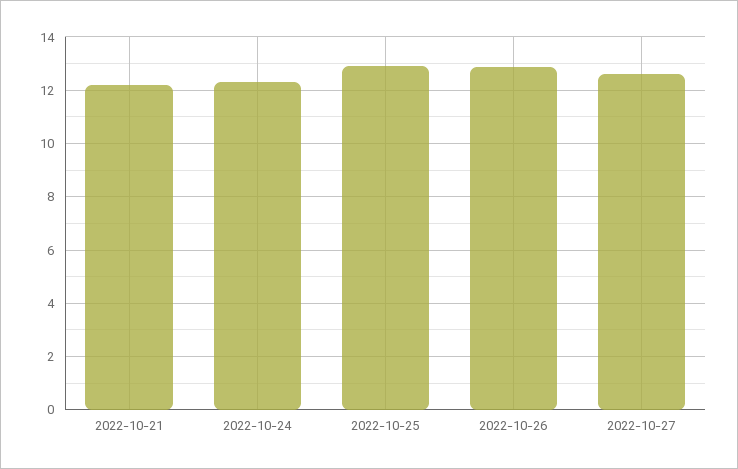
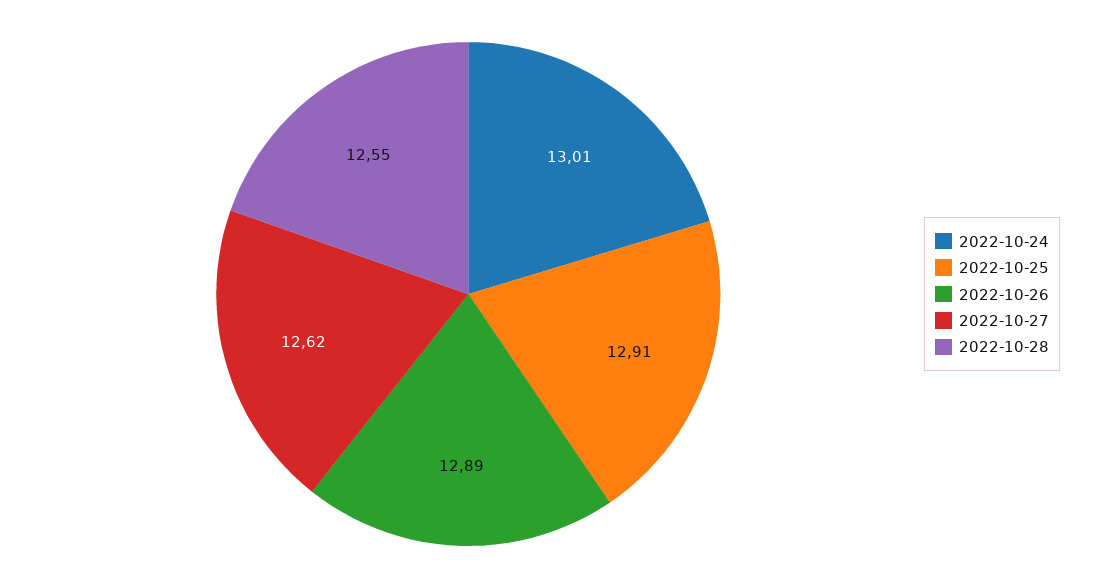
2022-10-21: 12.25 -> none
2022-10-24: 12.25 -> 13.01
2022-10-28: none -> 12.55

